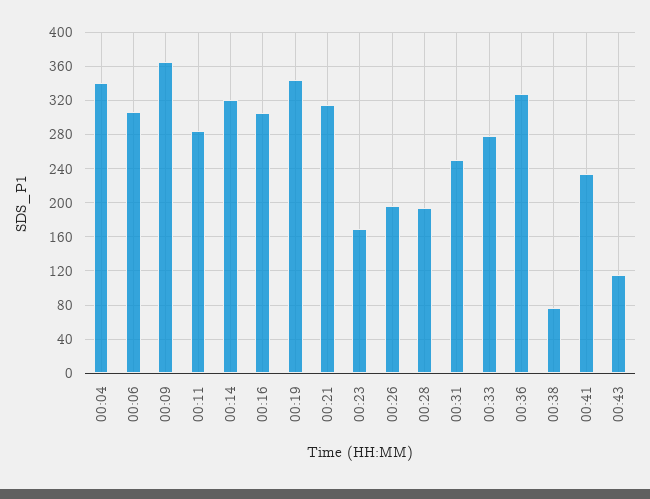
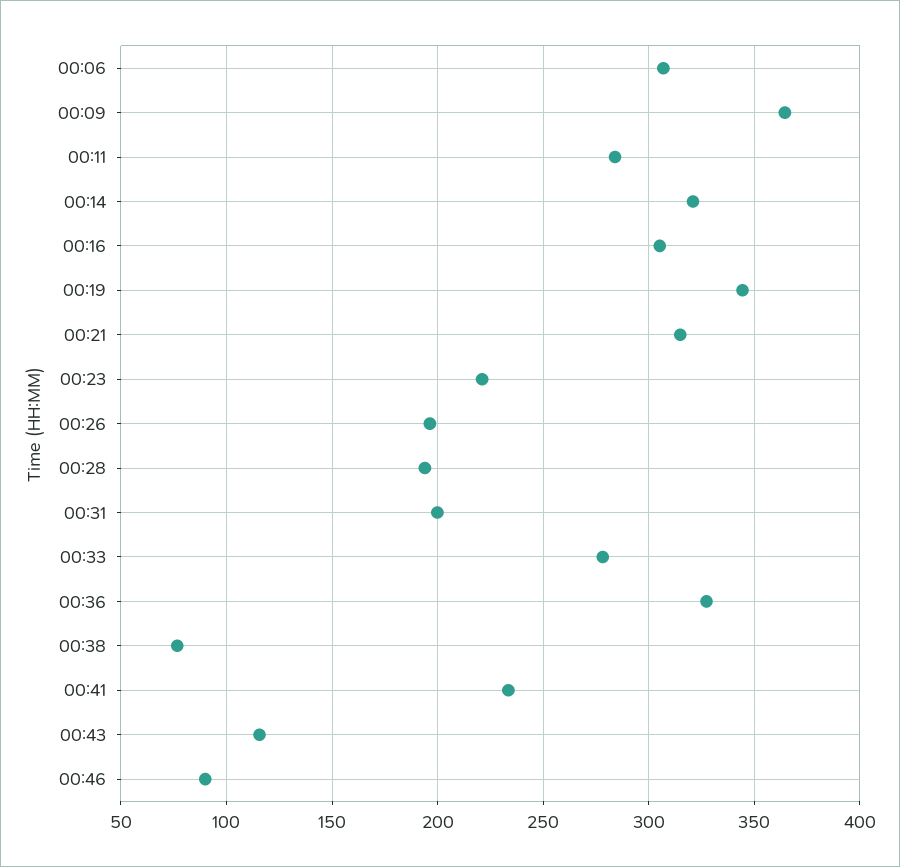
00:04: 340 -> none
00:23: 170 -> 220
00:31: 250 -> 200
00:46: none -> 90

